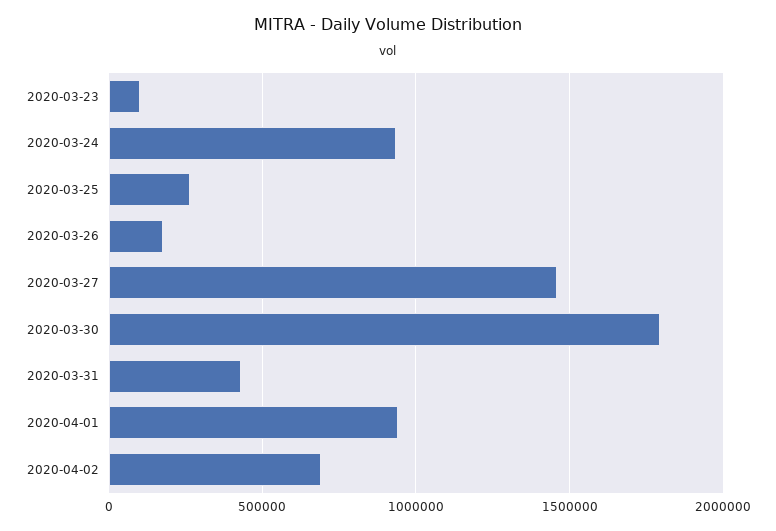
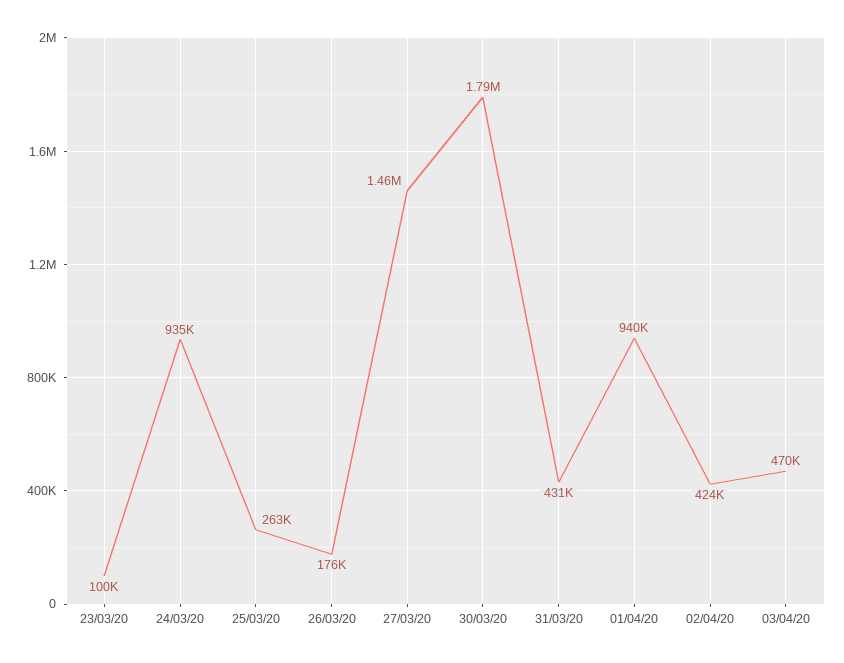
2020-04-02: 700000 -> 424000
03/04/20: none -> 470000

